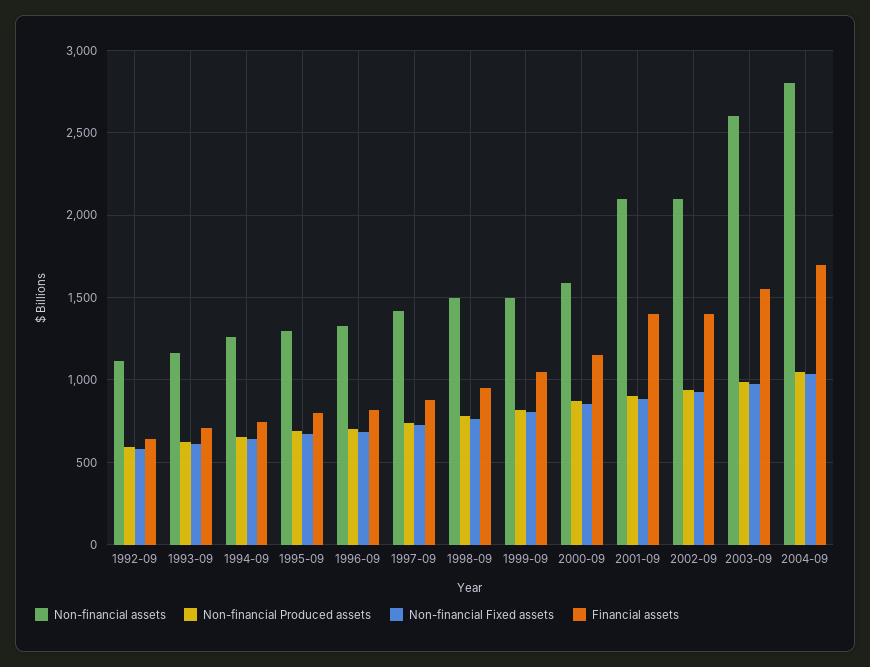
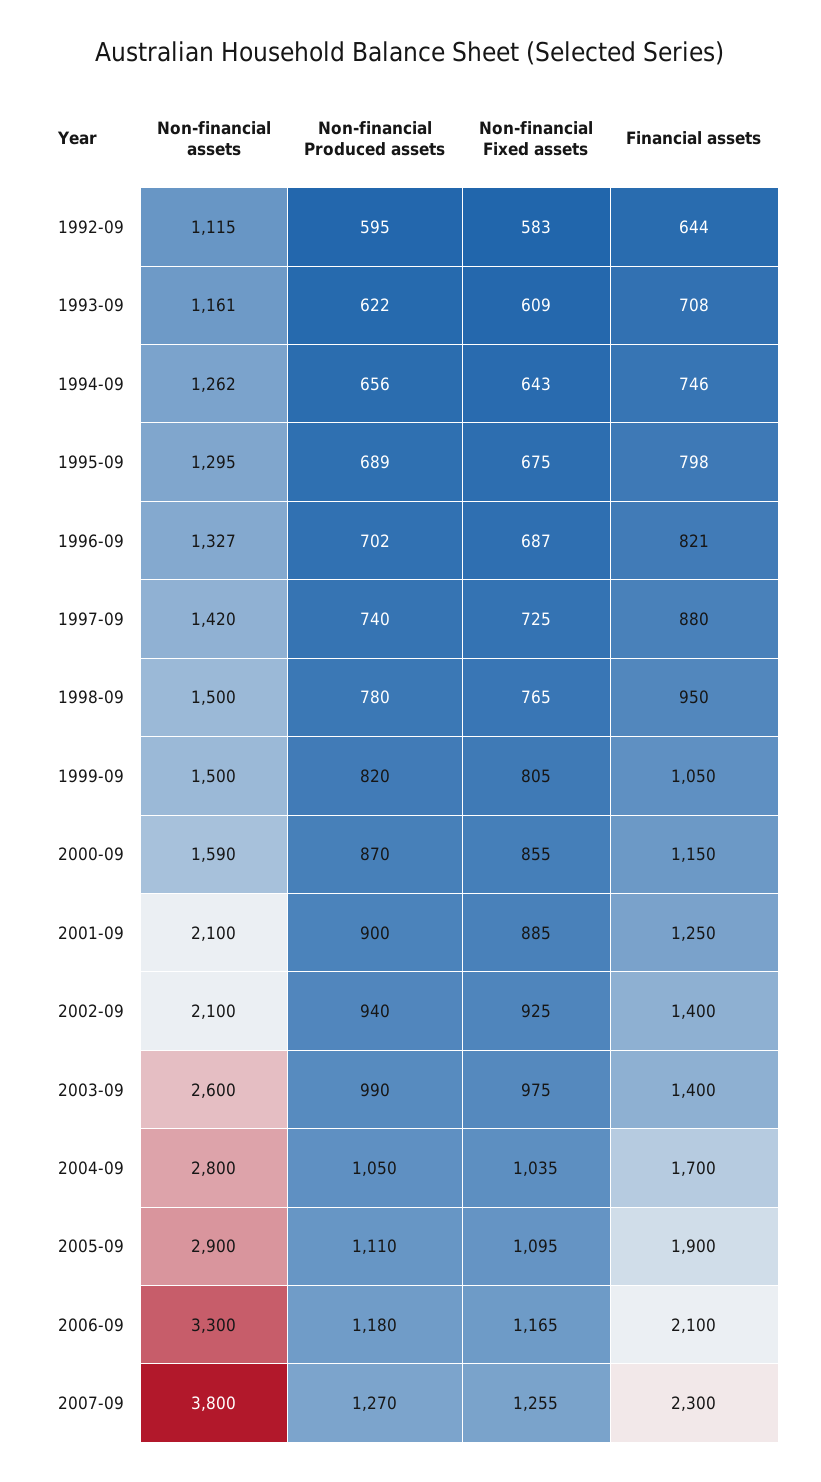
Financial assets, 2001-09: 1400 -> 1250
Financial assets, 2003-09: 1550 -> 1400
Non-financial assets, 2005-09: none -> 2900
Non-financial Produced assets, 2005-09: none -> 1110
Non-financial Fixed assets, 2005-09: none -> 1095
Financial assets, 2005-09: none -> 1900
Non-financial assets, 2006-09: none -> 3300
Non-financial Produced assets, 2006-09: none -> 1180
Non-financial Fixed assets, 2006-09: none -> 1165
Financial assets, 2006-09: none -> 2100
Non-financial assets, 2007-09: none -> 3800
Non-financial Produced assets, 2007-09: none -> 1270
Non-financial Fixed assets, 2007-09: none -> 1255
Financial assets, 2007-09: none -> 2300

